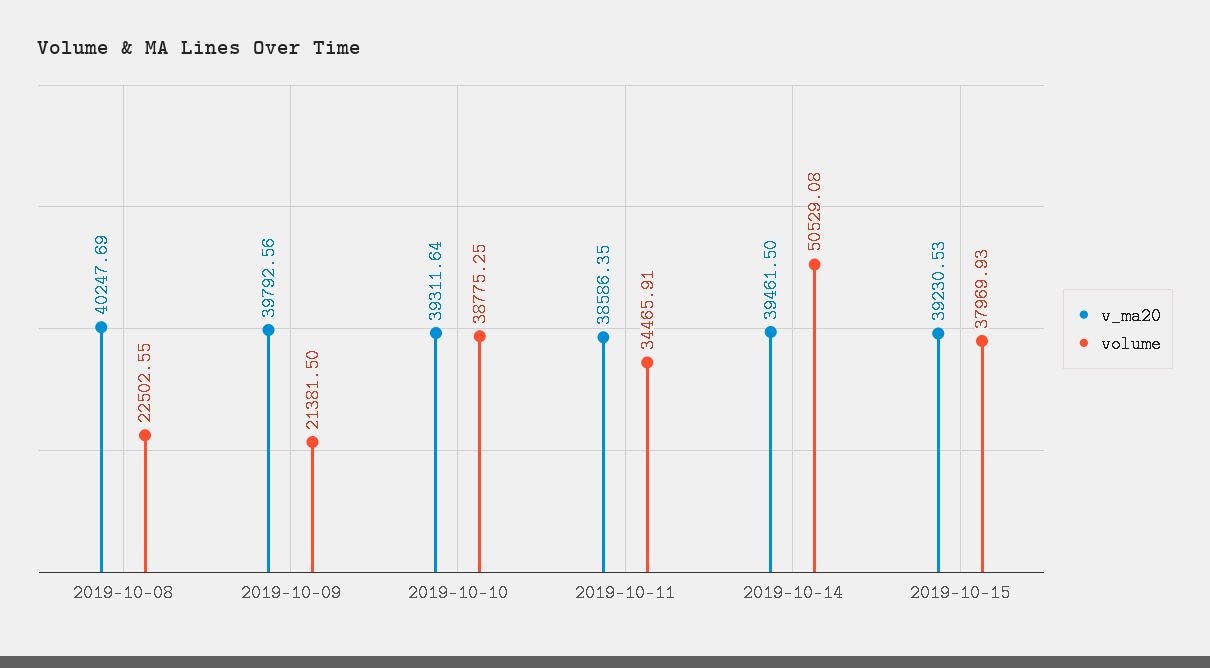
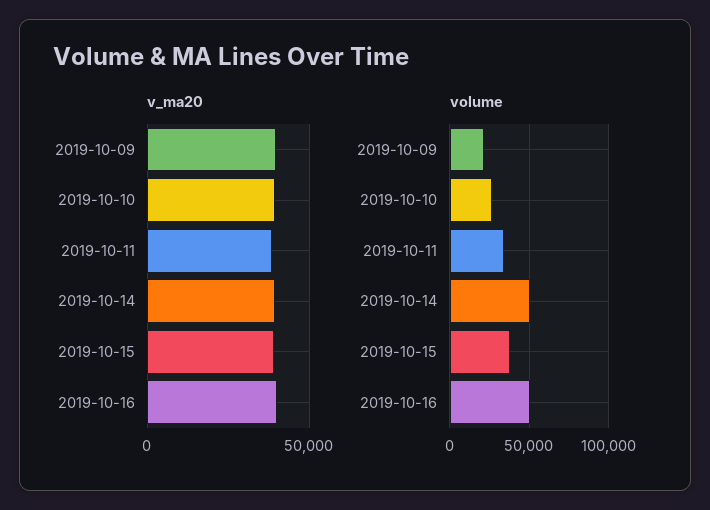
v_ma20, 2019-10-08: 40247.69 -> none
volume, 2019-10-08: 22502.55 -> none
volume, 2019-10-10: 38775.25 -> 25000
v_ma20, 2019-10-16: none -> 40000
volume, 2019-10-16: none -> 50000

